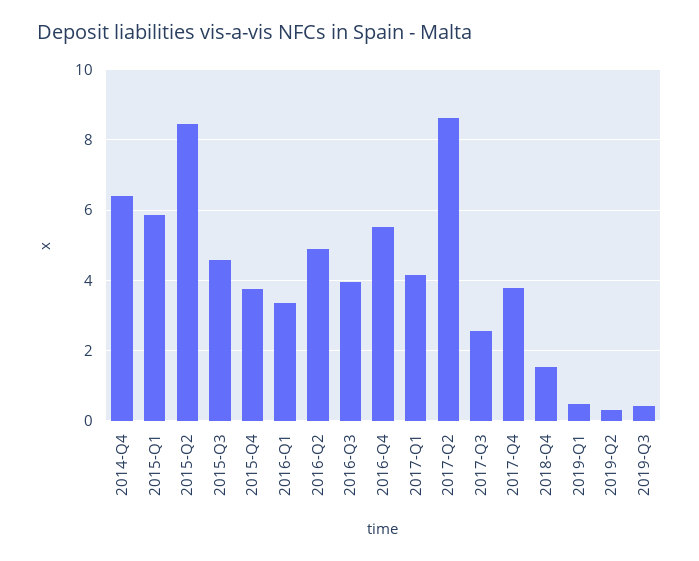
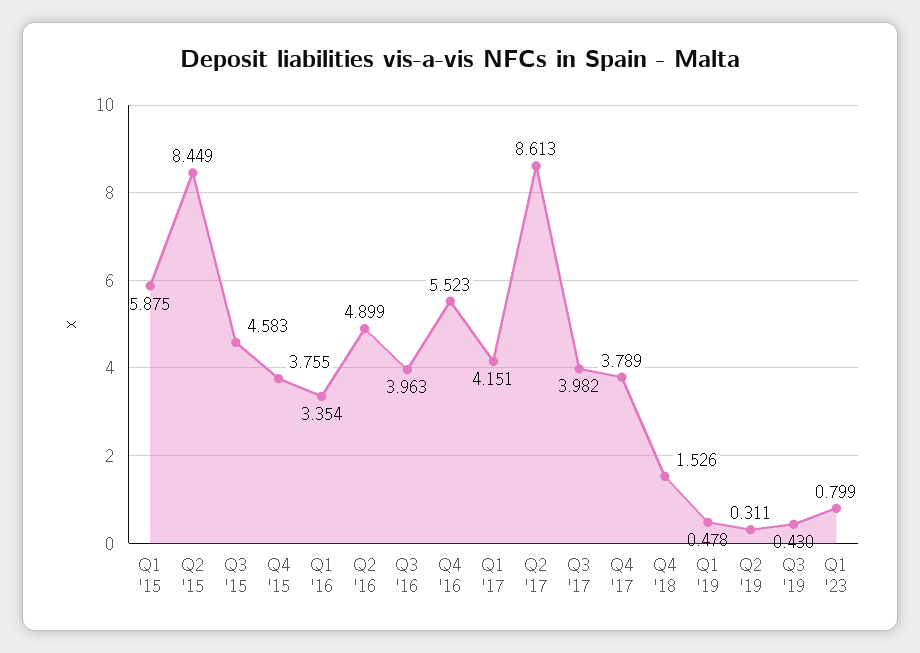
2014-Q4: 6.4 -> none
2017-Q3: 2.6 -> 3.982
Q1 '23: none -> 0.799

